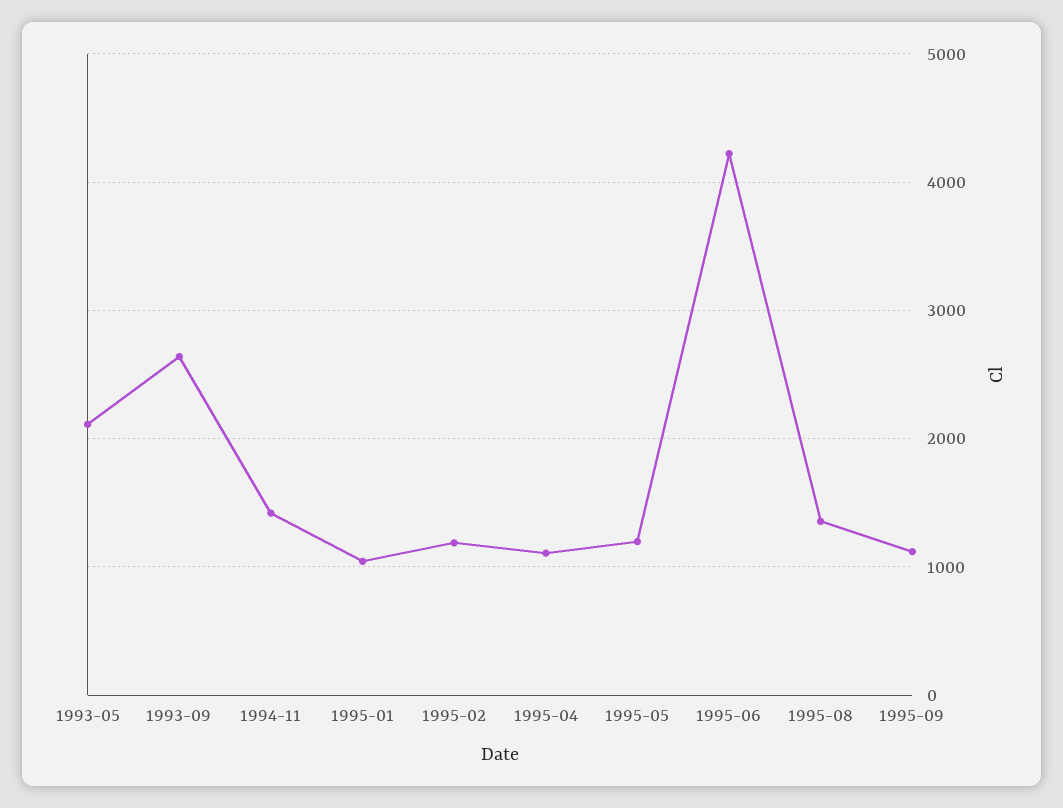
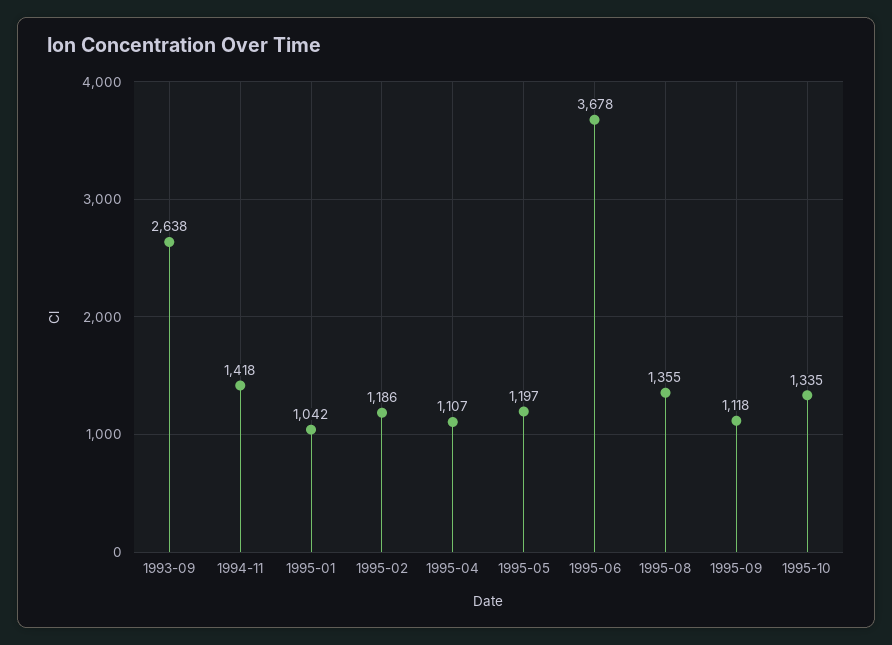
1993-05: 2100 -> none
1995-06: 4200 -> 3678
1995-10: none -> 1335

